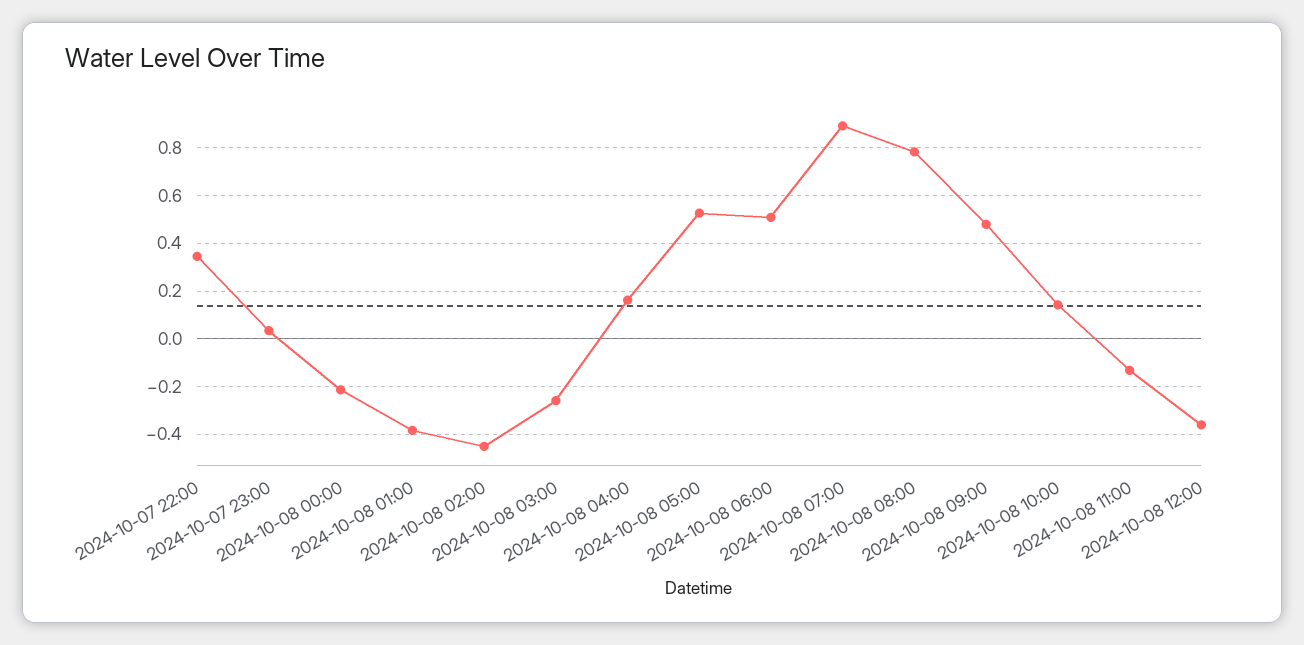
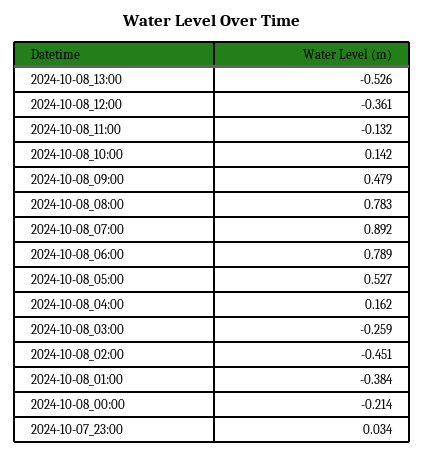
2024-10-07 22:00: 0.35 -> none
2024-10-08 06:00: 0.5 -> 0.789
2024-10-08_13:00: none -> -0.526

